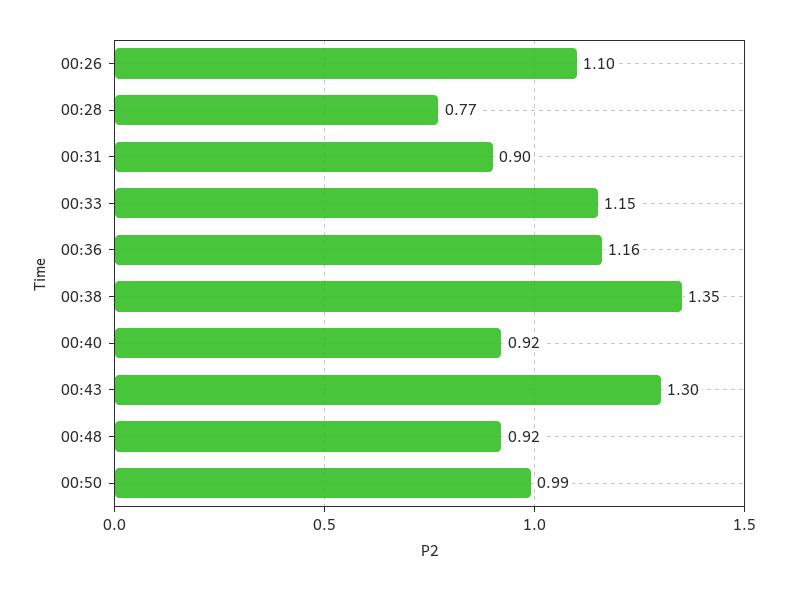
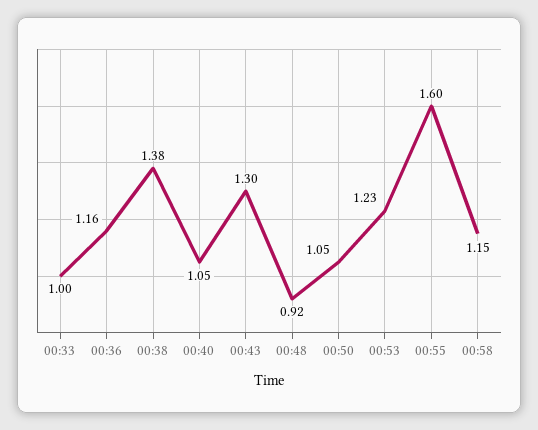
00:26: 1.1 -> none
00:28: 0.77 -> none
00:31: 0.9 -> none
00:33: 1.15 -> 1
00:38: 1.35 -> 1.38
00:40: 0.92 -> 1.05
00:50: 0.99 -> 1.05
00:53: none -> 1.23
00:55: none -> 1.6
00:58: none -> 1.15

